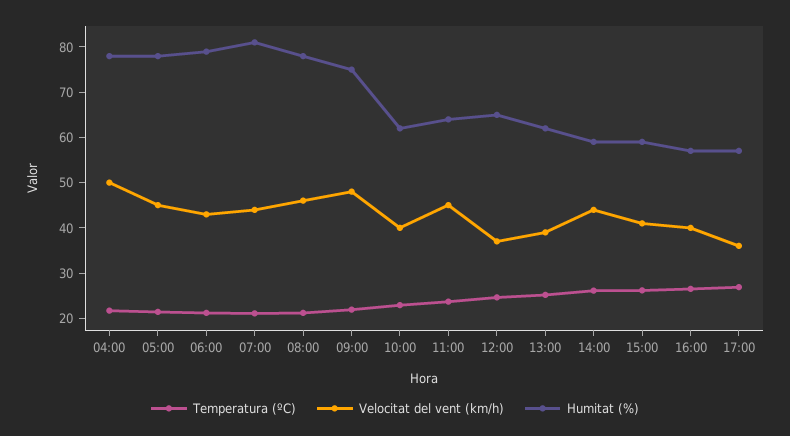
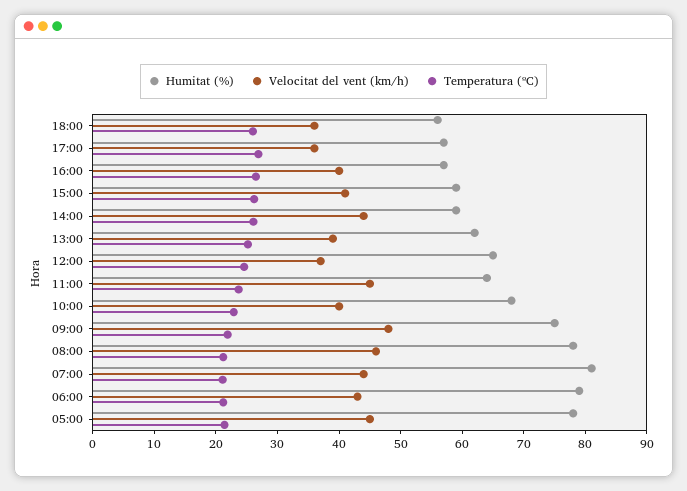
Temperatura (ºC), 04:00: 22 -> none
Velocitat del vent (km/h), 04:00: 50 -> none
Humitat (%), 04:00: 78 -> none
Humitat (%), 10:00: 62 -> 68
Humitat (%), 18:00: none -> 56
Velocitat del vent (km/h), 18:00: none -> 36
Temperatura (ºC), 18:00: none -> 26

